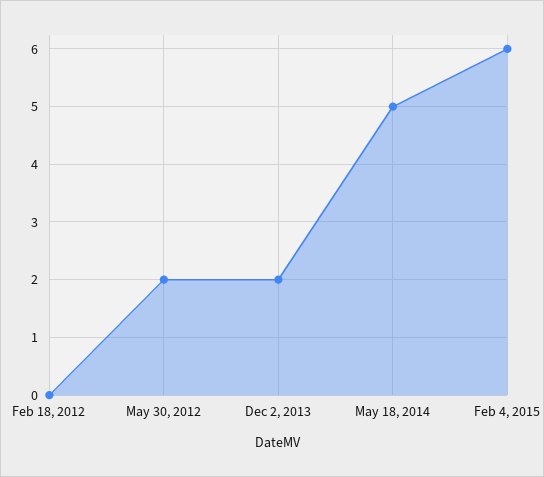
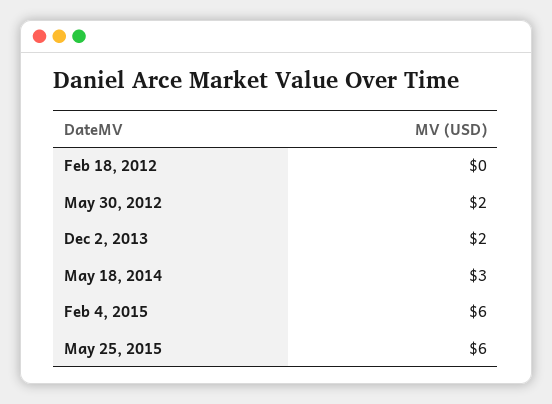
May 18, 2014: 5 -> 3
May 25, 2015: none -> 6

